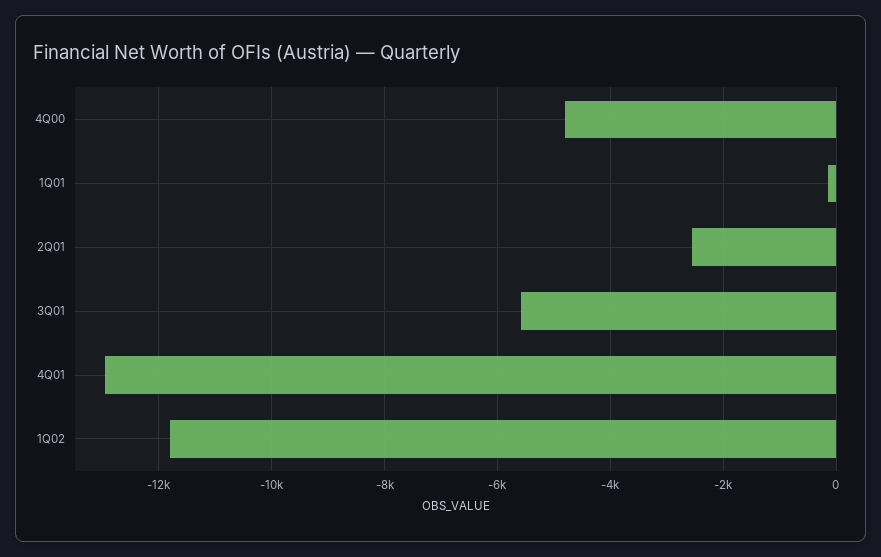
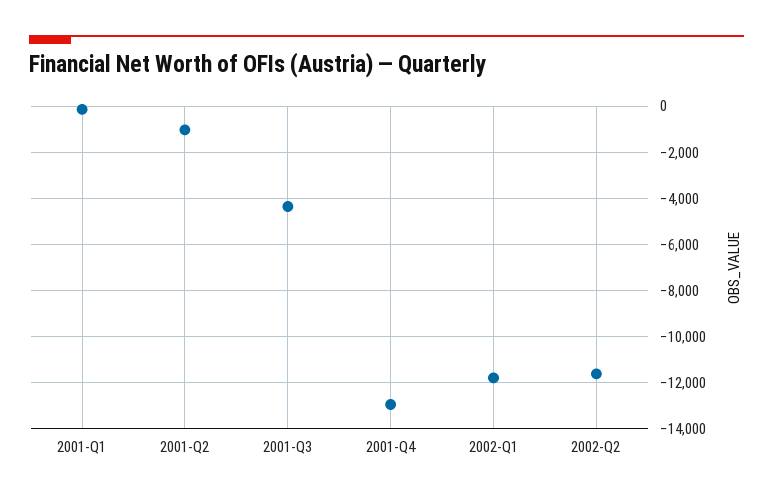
4Q00: -4800 -> none
2Q01: -2600 -> -1000
3Q01: -5600 -> -4500
2002-Q2: none -> -11500

